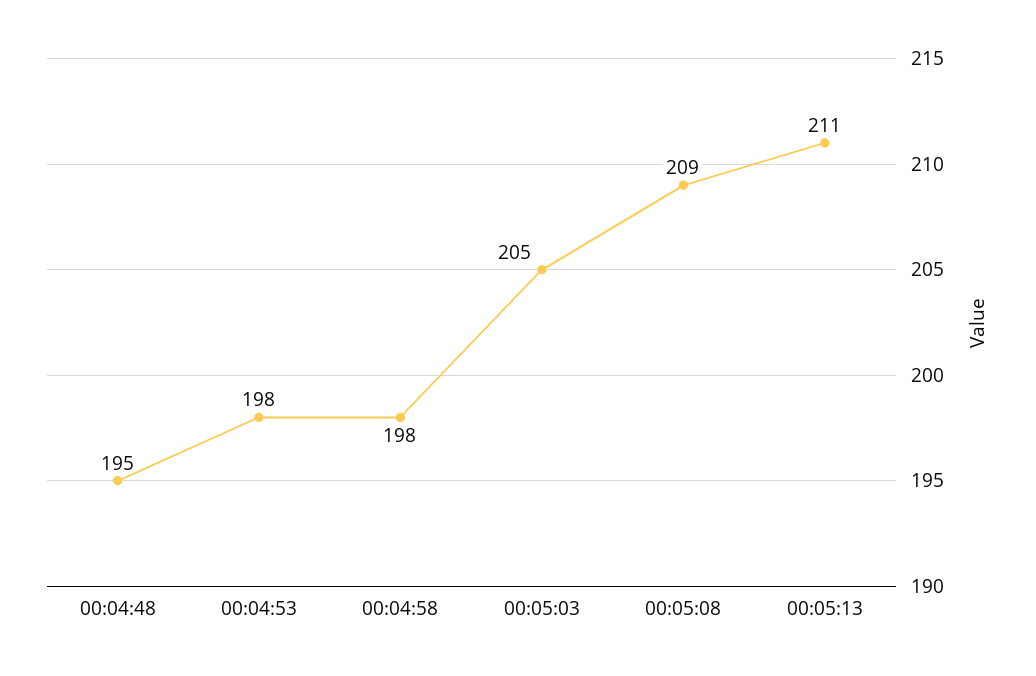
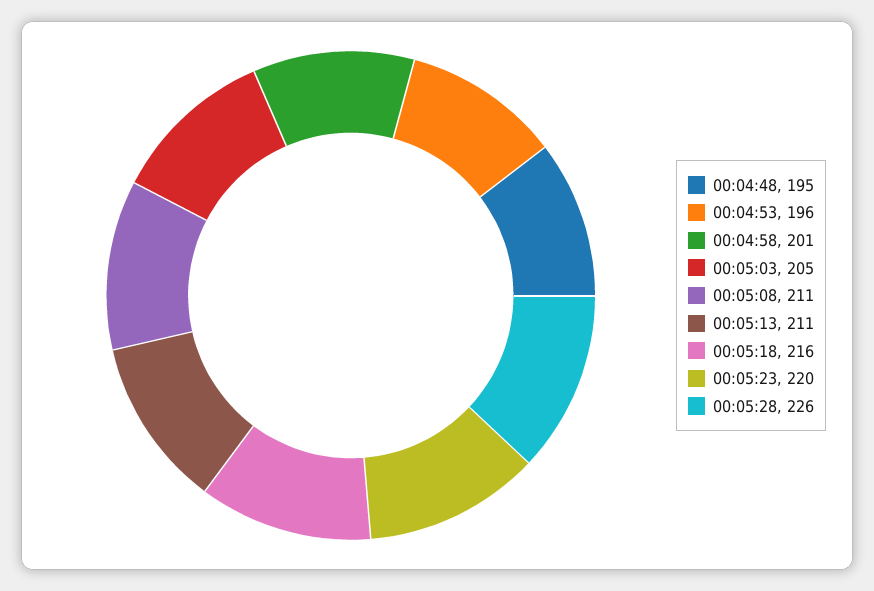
00:04:53: 198 -> 196
00:04:58: 198 -> 201
00:05:08: 209 -> 211
00:05:18: none -> 216
00:05:23: none -> 220
00:05:28: none -> 226

